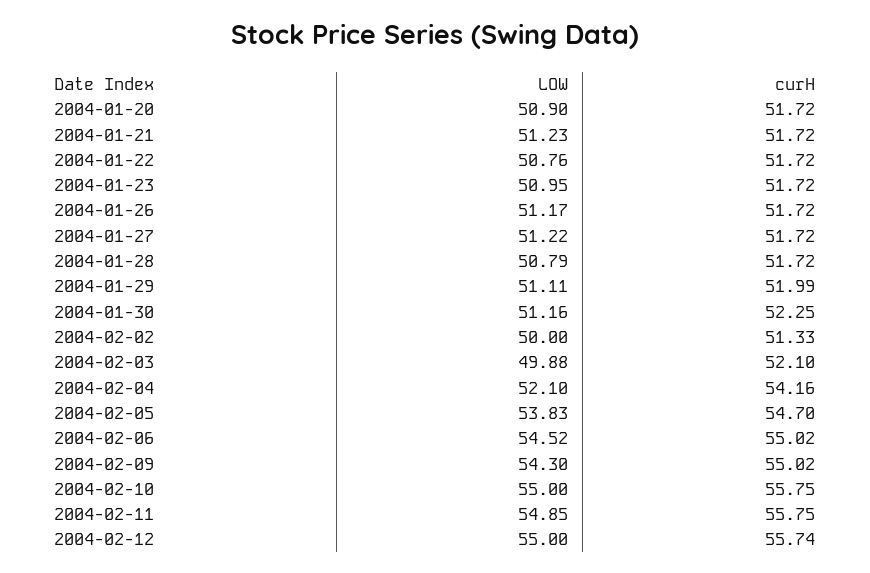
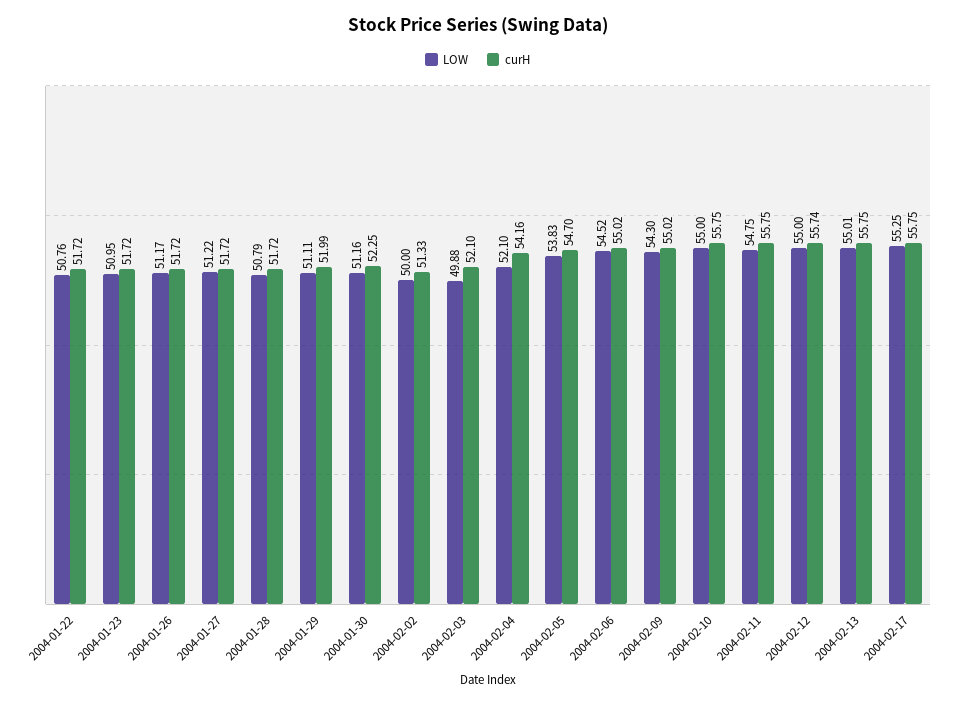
LOW, 2004-01-20: 50.9 -> none
curH, 2004-01-20: 51.72 -> none
LOW, 2004-01-21: 51.23 -> none
curH, 2004-01-21: 51.72 -> none
LOW, 2004-02-11: 54.85 -> 54.75
LOW, 2004-02-13: none -> 55.01
curH, 2004-02-13: none -> 55.75
LOW, 2004-02-17: none -> 55.25
curH, 2004-02-17: none -> 55.75

